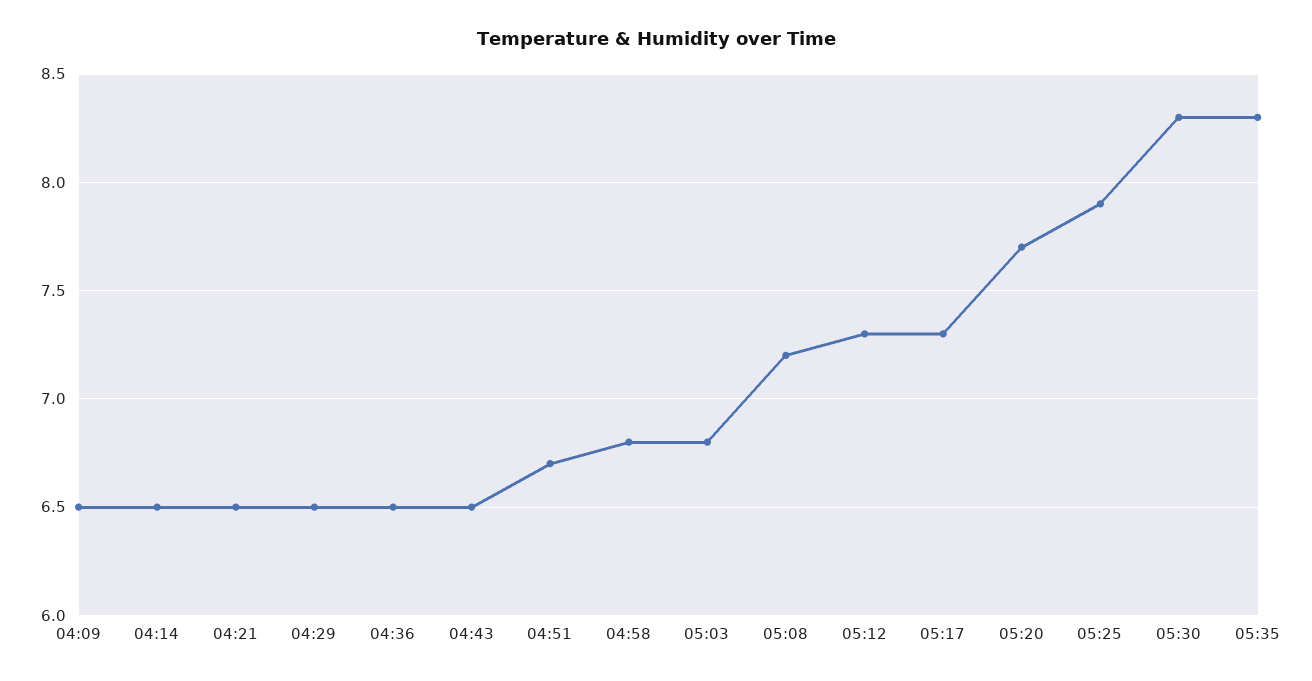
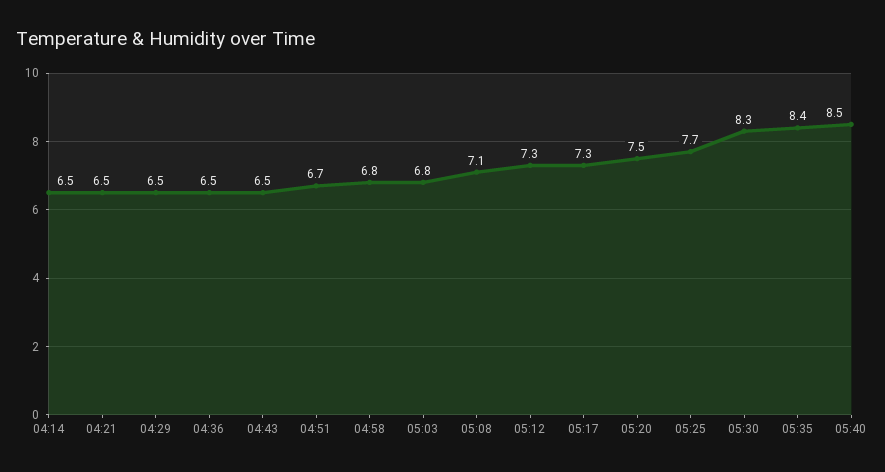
04:09: 6.5 -> none
05:08: 7.2 -> 7.1
05:20: 7.7 -> 7.5
05:25: 7.9 -> 7.7
05:35: 8.3 -> 8.4
05:40: none -> 8.5

